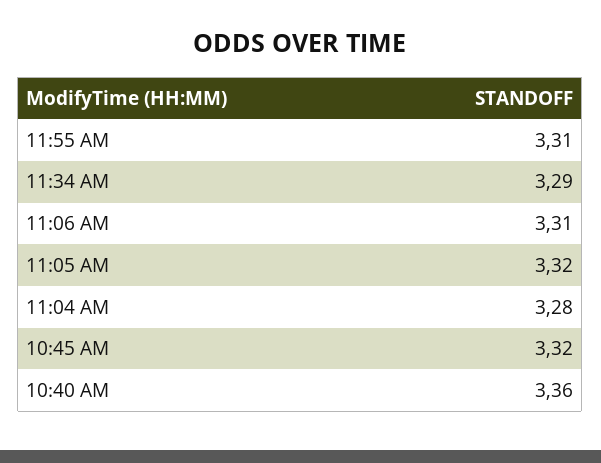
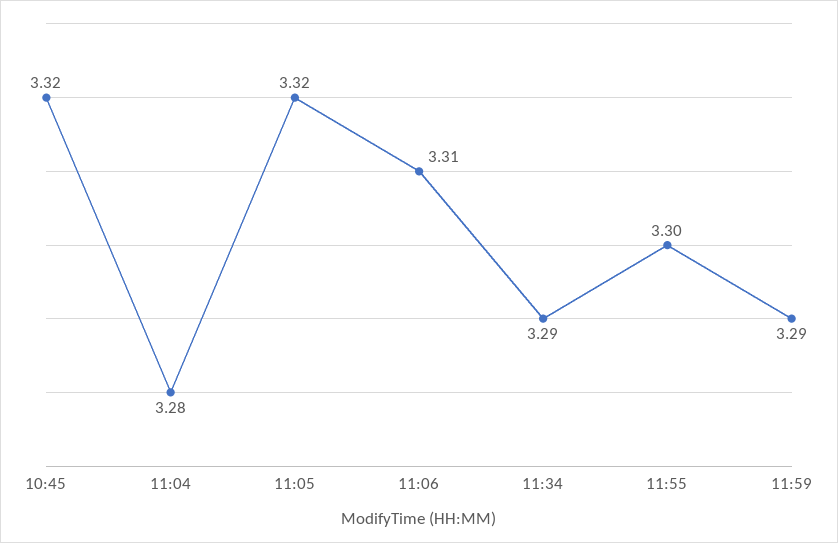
11:55 AM: 3.31 -> 3.3
10:40 AM: 3.36 -> none
11:59: none -> 3.29

